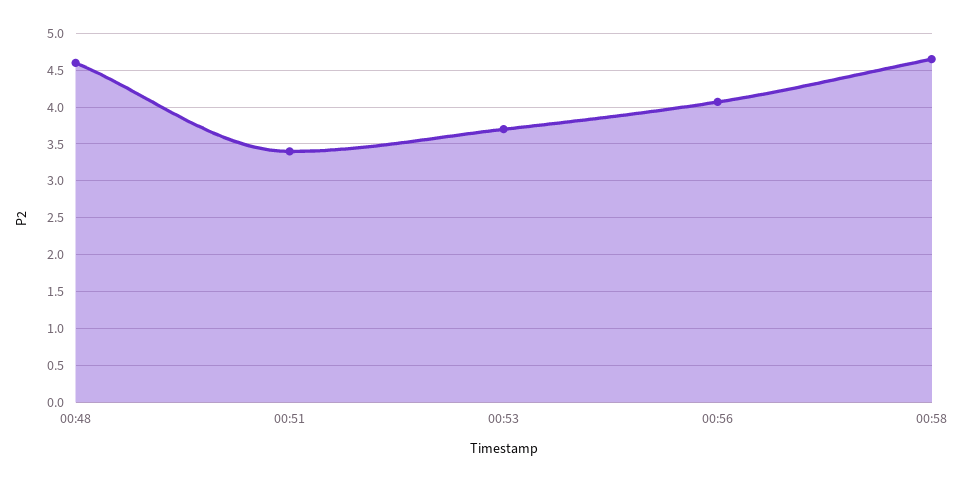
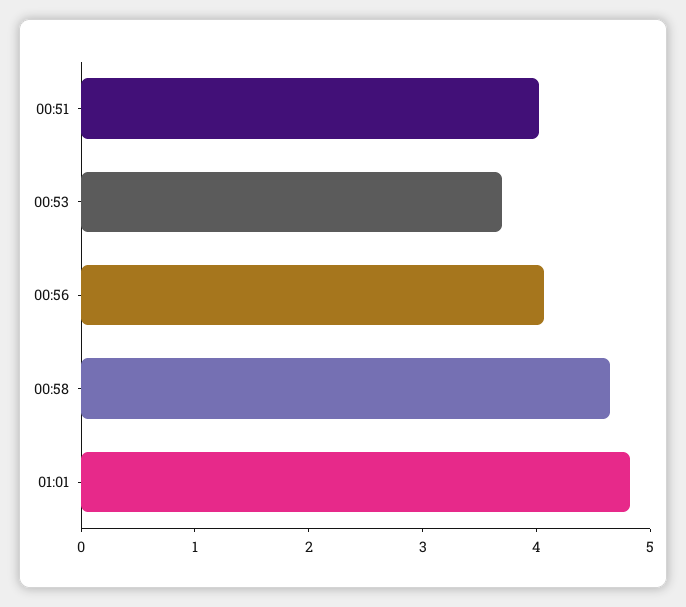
00:48: 4.6 -> none
00:51: 3.4 -> 4
01:01: none -> 4.8

